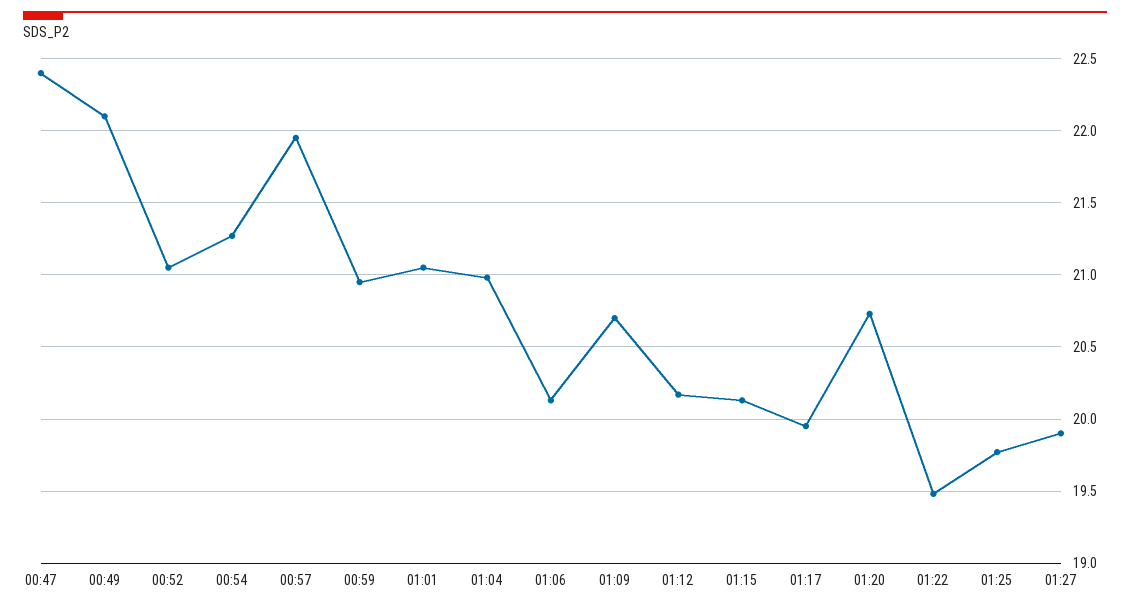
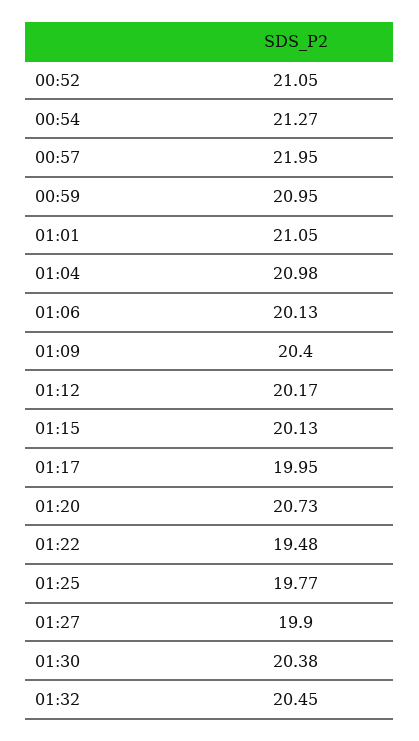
00:47: 22.4 -> none
00:49: 22.1 -> none
01:09: 20.7 -> 20.4
01:30: none -> 20.38
01:32: none -> 20.45

